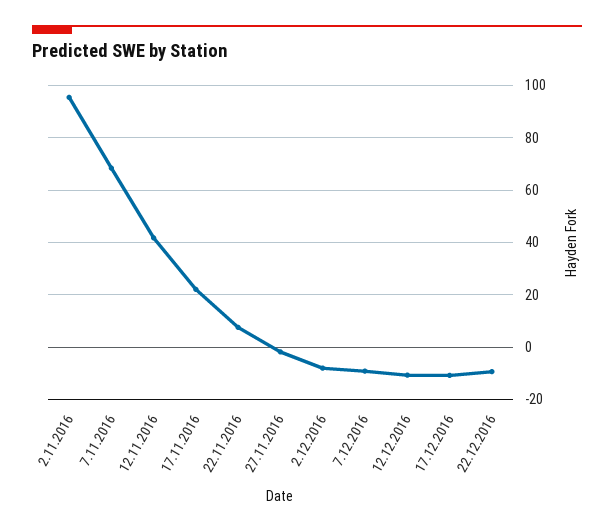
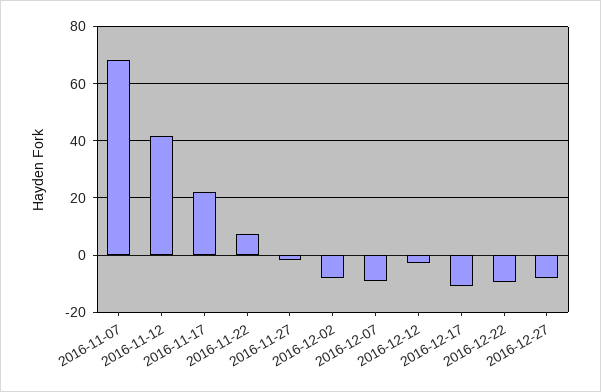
2.11.2016: 95 -> none
12.12.2016: -10 -> -2.5
2016-12-27: none -> -7.5

